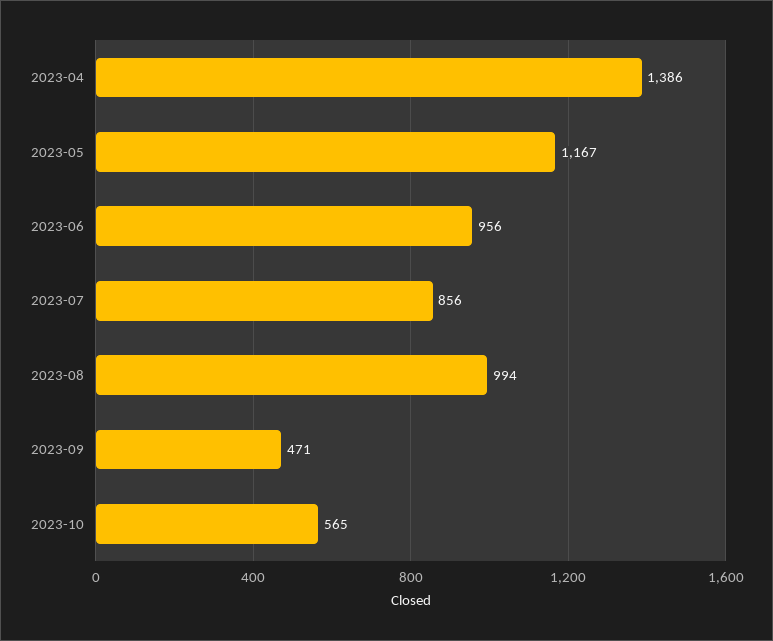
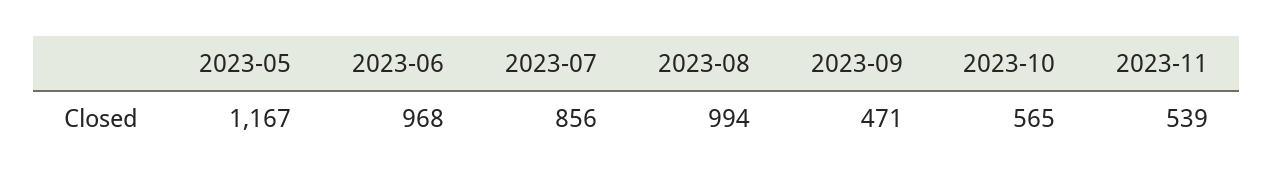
2023-04: 1386 -> none
2023-06: 956 -> 968
2023-11: none -> 539

